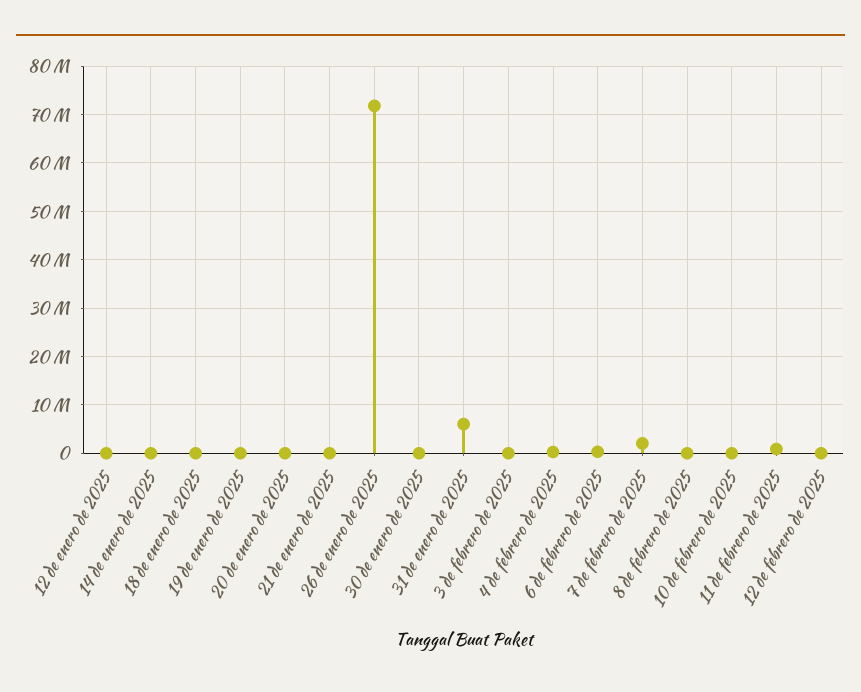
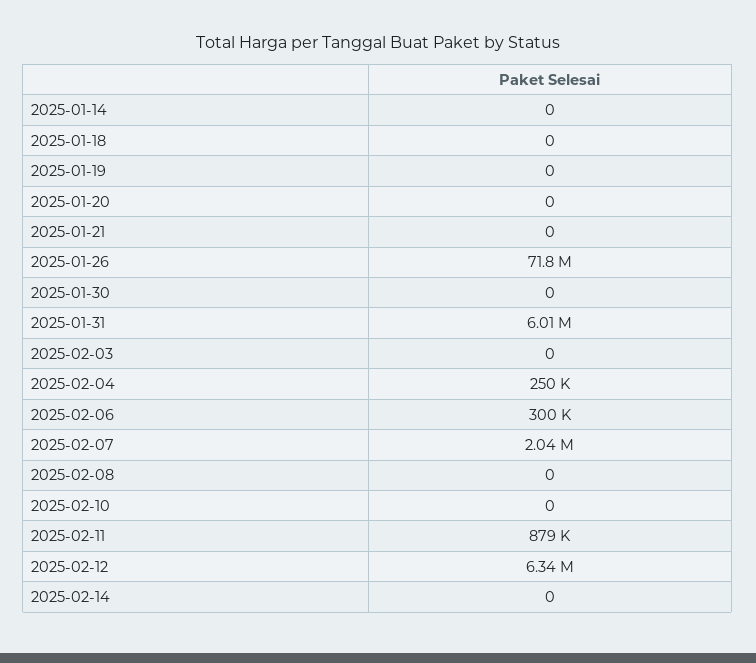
12 de enero de 2025: 0 -> none
12 de febrero de 2025: 0 -> 6340000
2025-02-14: none -> 0

